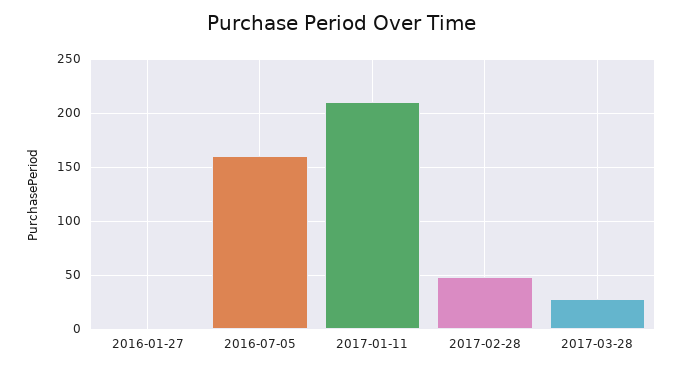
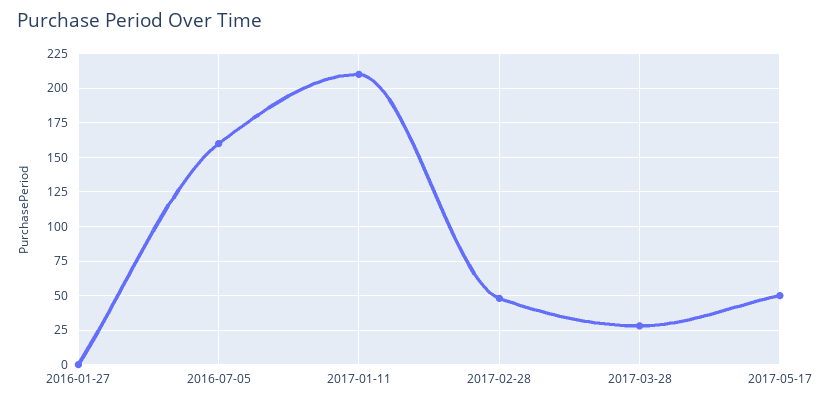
2017-05-17: none -> 50

